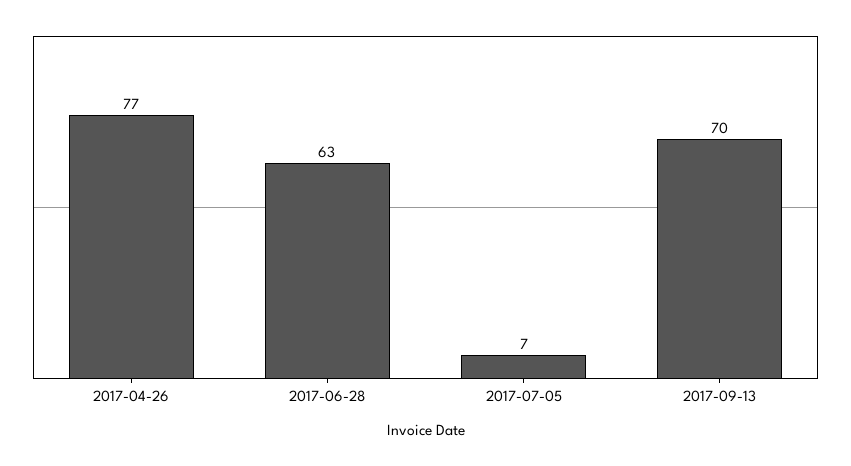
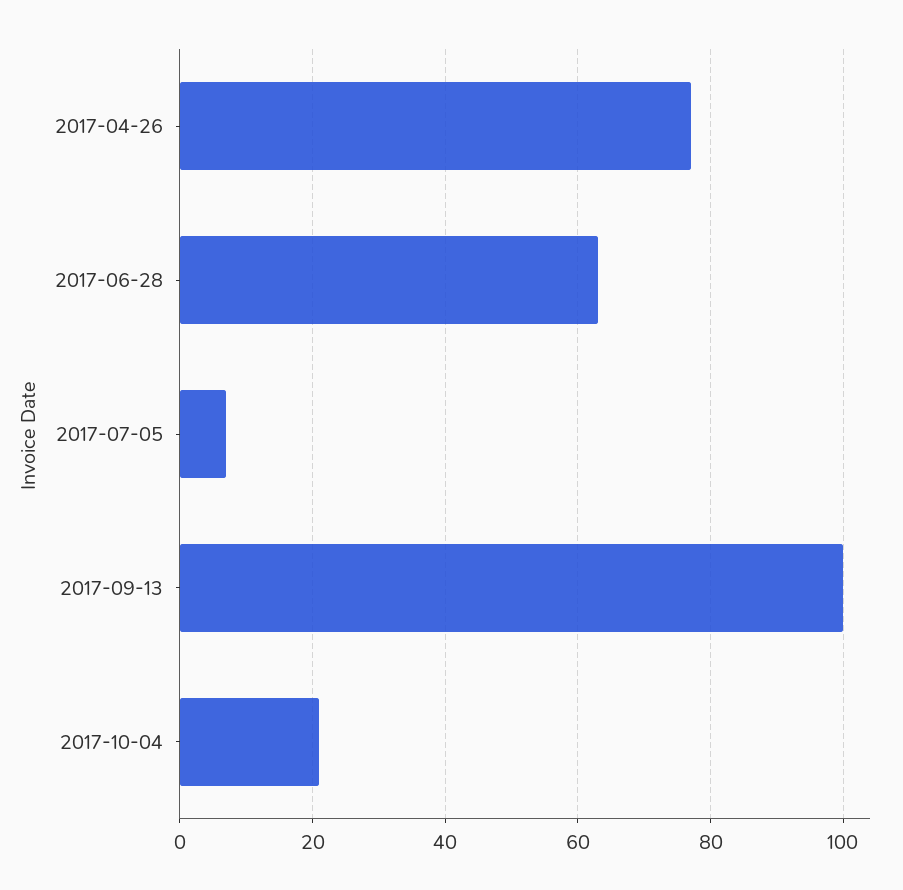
2017-09-13: 70 -> 100
2017-10-04: none -> 20

